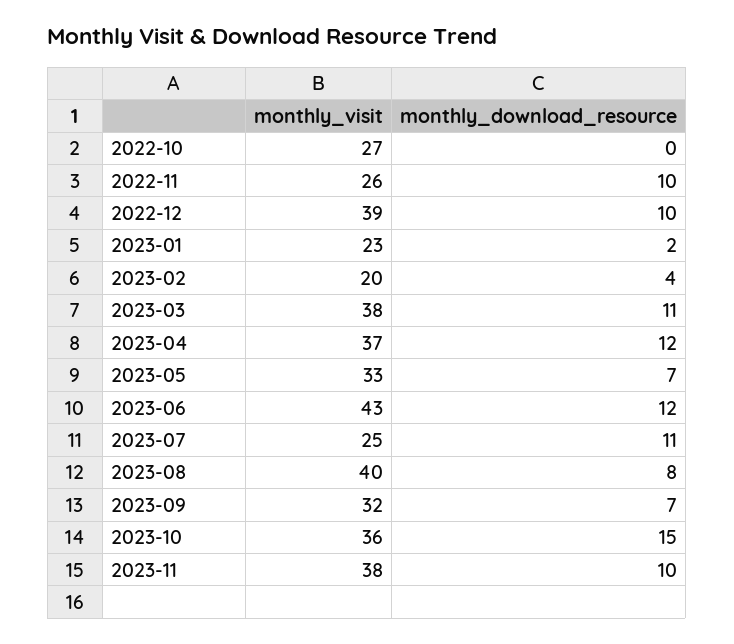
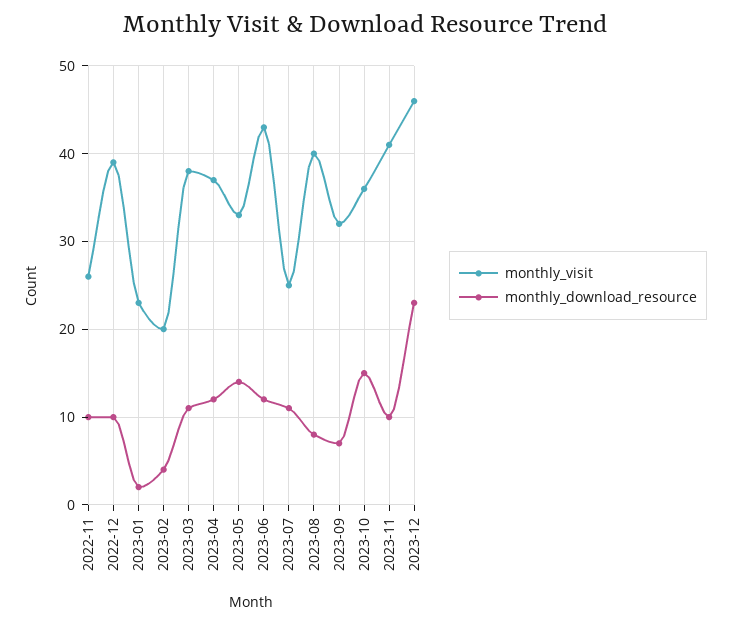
monthly_visit, 2022-10: 27 -> none
monthly_download_resource, 2022-10: 0 -> none
monthly_download_resource, 2023-05: 7 -> 14
monthly_visit, 2023-11: 38 -> 41
monthly_visit, 2023-12: none -> 46
monthly_download_resource, 2023-12: none -> 23

